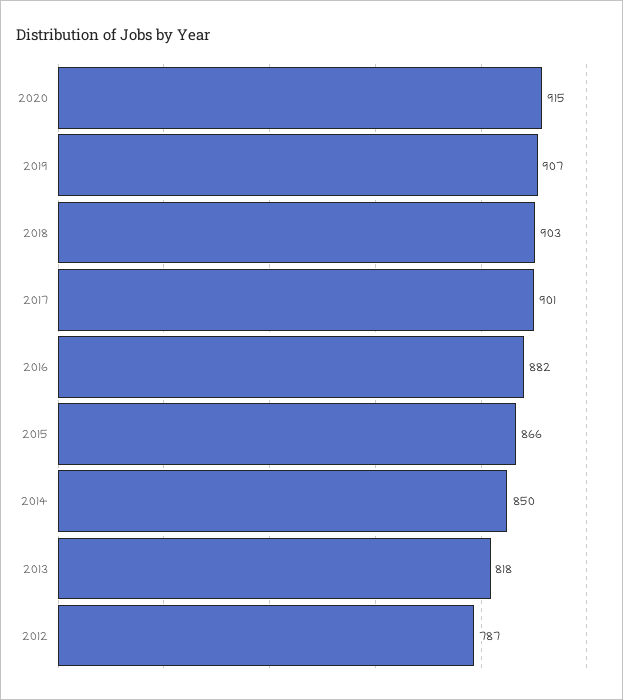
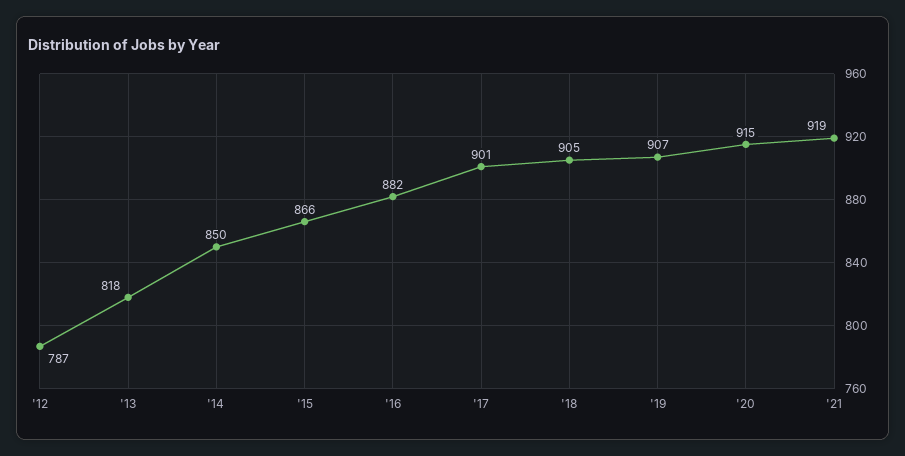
2018: 903 -> 905
'21: none -> 919

